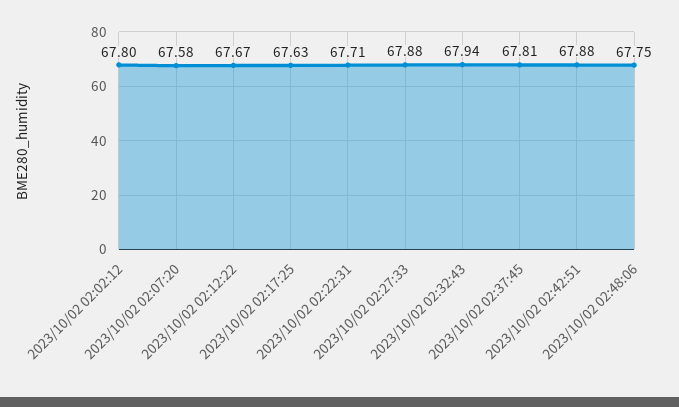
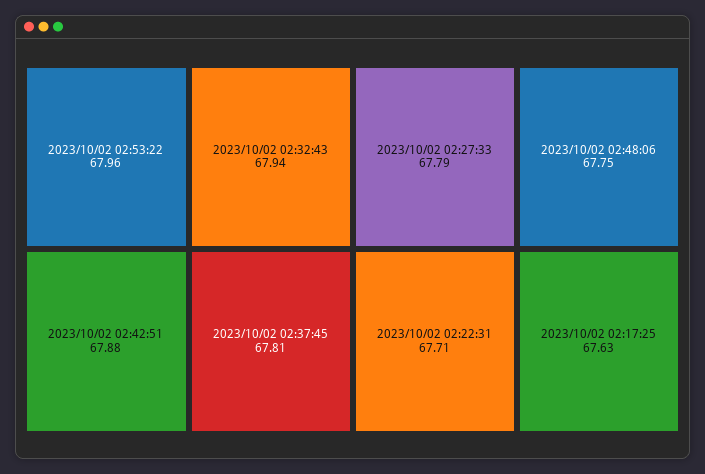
2023/10/02 02:02:12: 67.8 -> none
2023/10/02 02:07:20: 67.58 -> none
2023/10/02 02:12:22: 67.67 -> none
2023/10/02 02:27:33: 67.88 -> 67.79
2023/10/02 02:53:22: none -> 67.96

